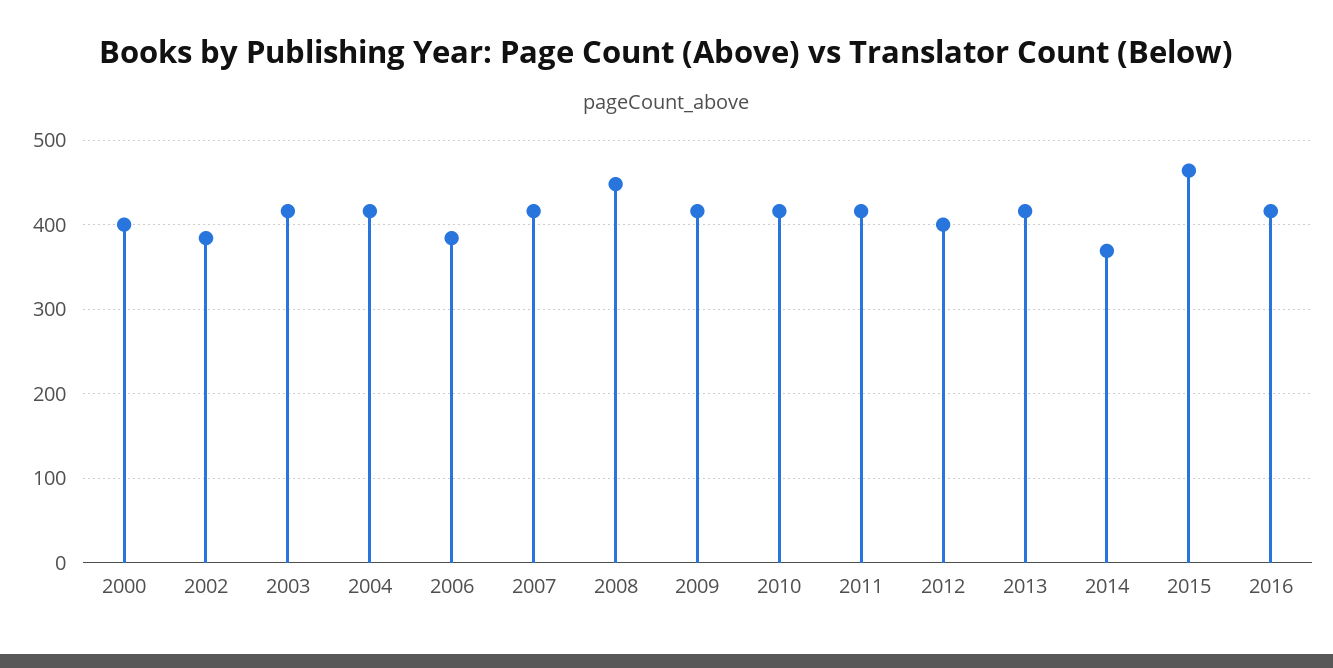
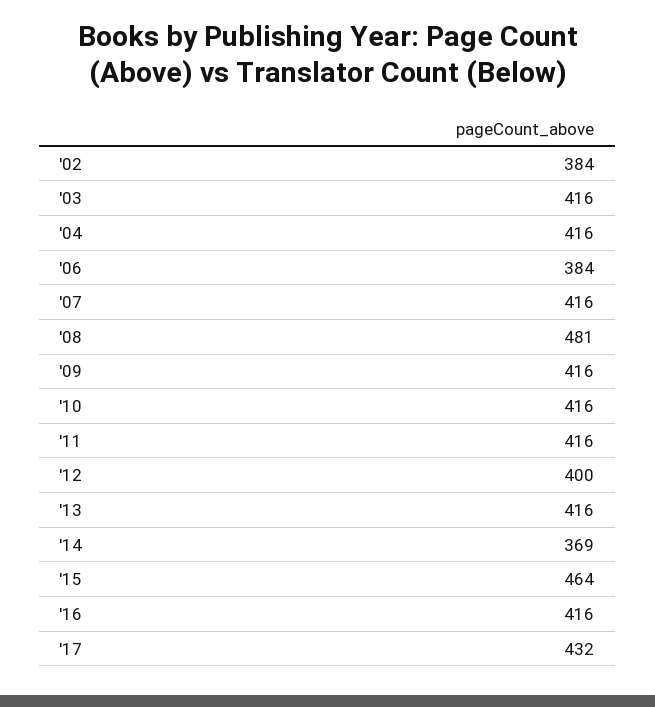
2000: 400 -> none
2008: 450 -> 481
'17: none -> 432

